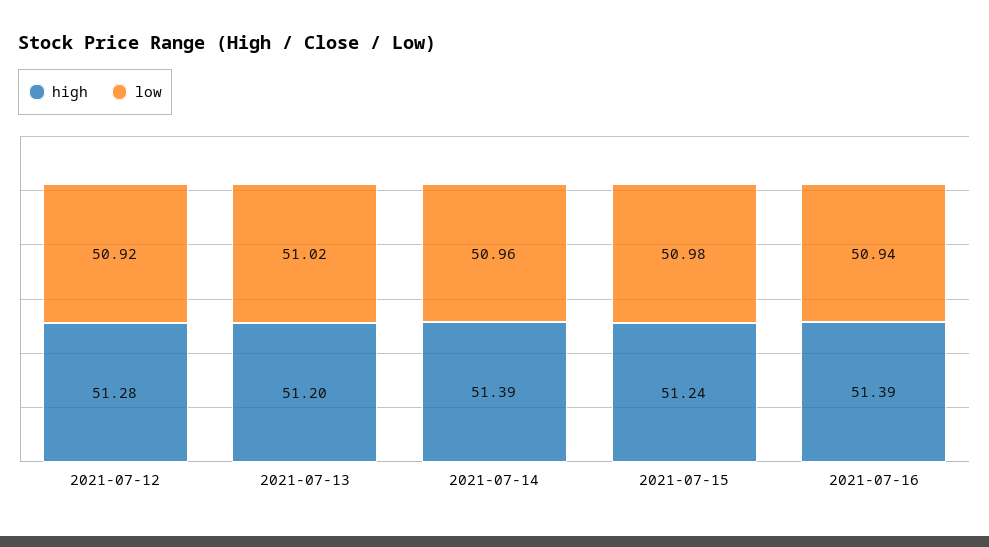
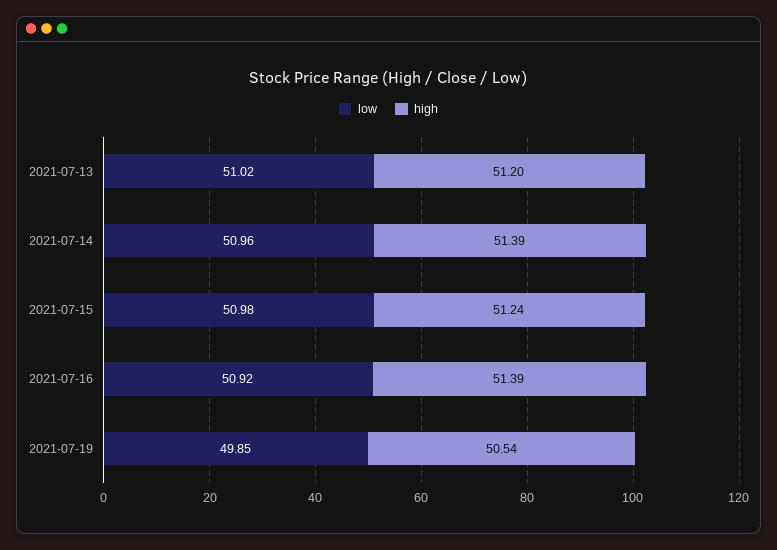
high, 2021-07-12: 51.28 -> none
low, 2021-07-12: 50.92 -> none
low, 2021-07-16: 50.94 -> 50.92
low, 2021-07-19: none -> 49.85
high, 2021-07-19: none -> 50.54

